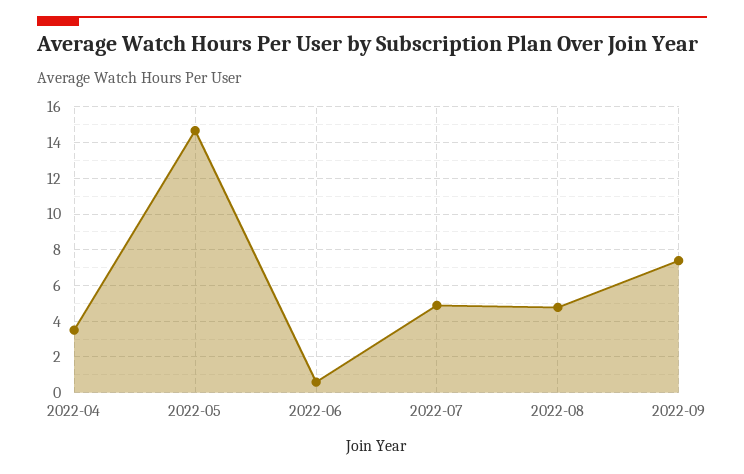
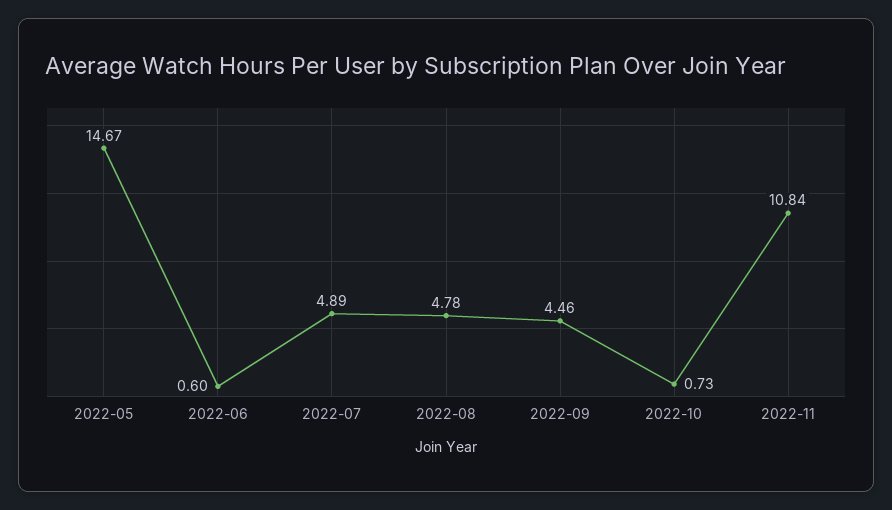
2022-04: 3.5 -> none
2022-09: 7.5 -> 4.46
2022-10: none -> 0.73
2022-11: none -> 10.84

